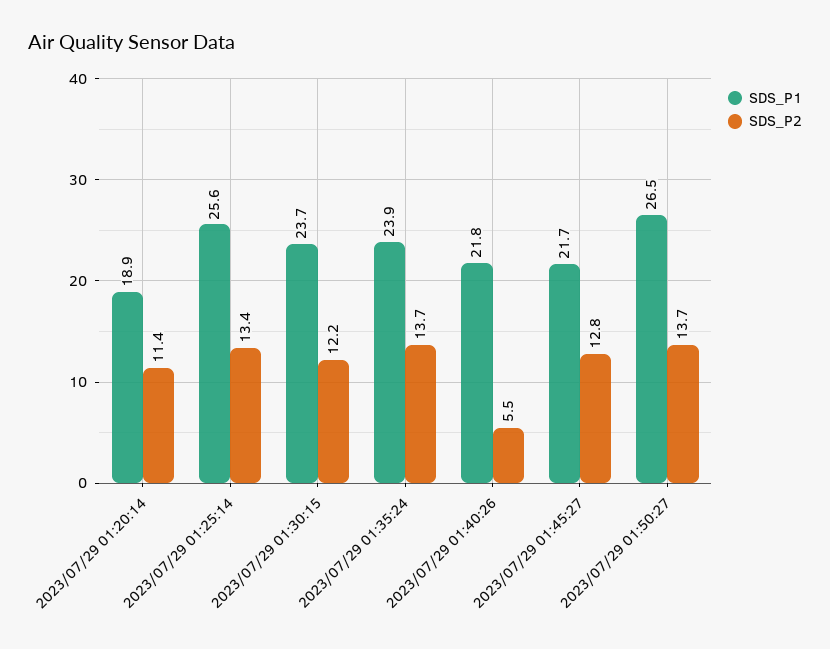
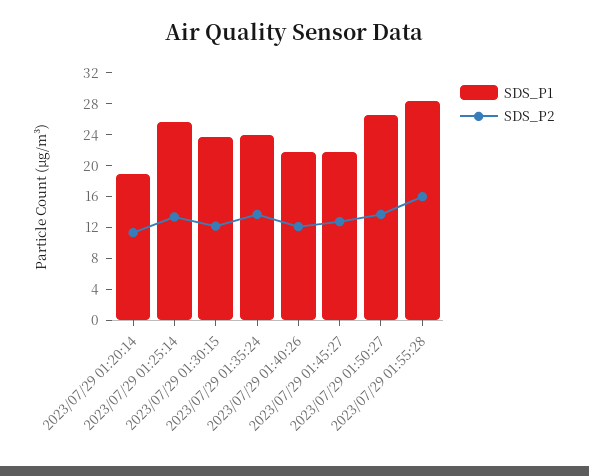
SDS_P2, 2023/07/29 01:40:26: 5.5 -> 12
SDS_P1, 2023/07/29 01:55:28: none -> 28
SDS_P2, 2023/07/29 01:55:28: none -> 16

